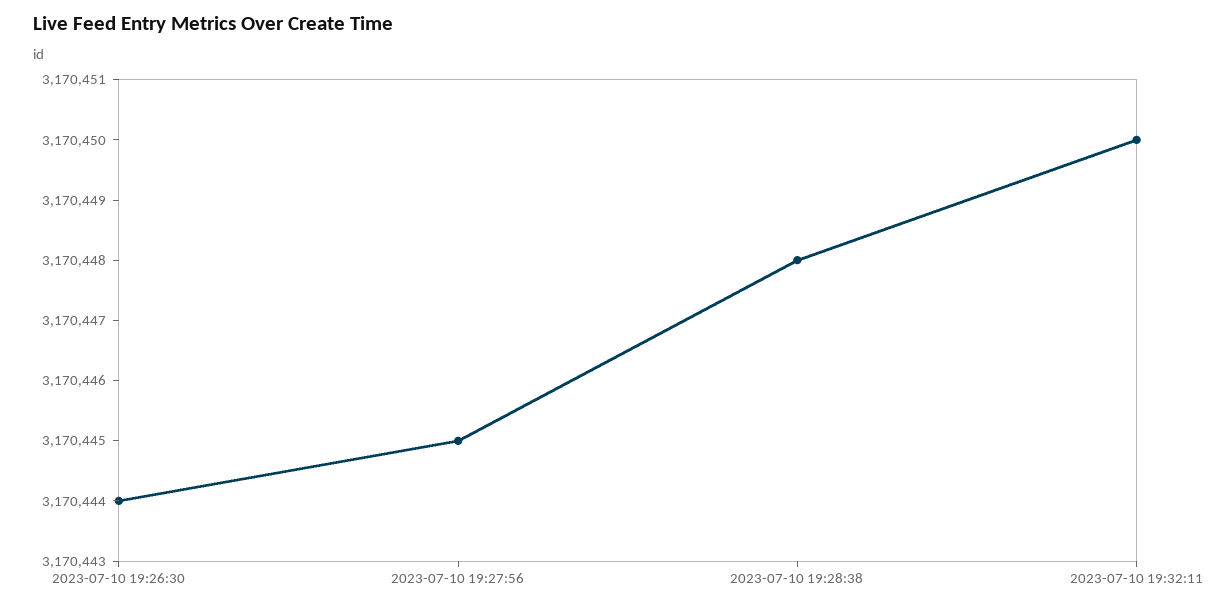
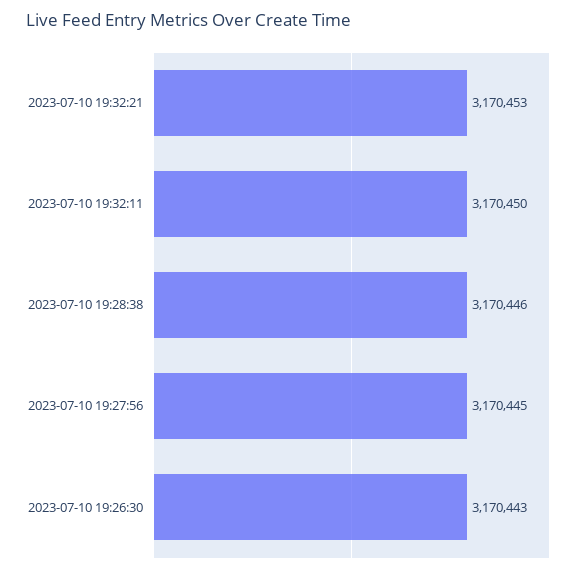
2023-07-10 19:26:30: 3170444 -> 3170443
2023-07-10 19:28:38: 3170448 -> 3170446
2023-07-10 19:32:21: none -> 3170453

